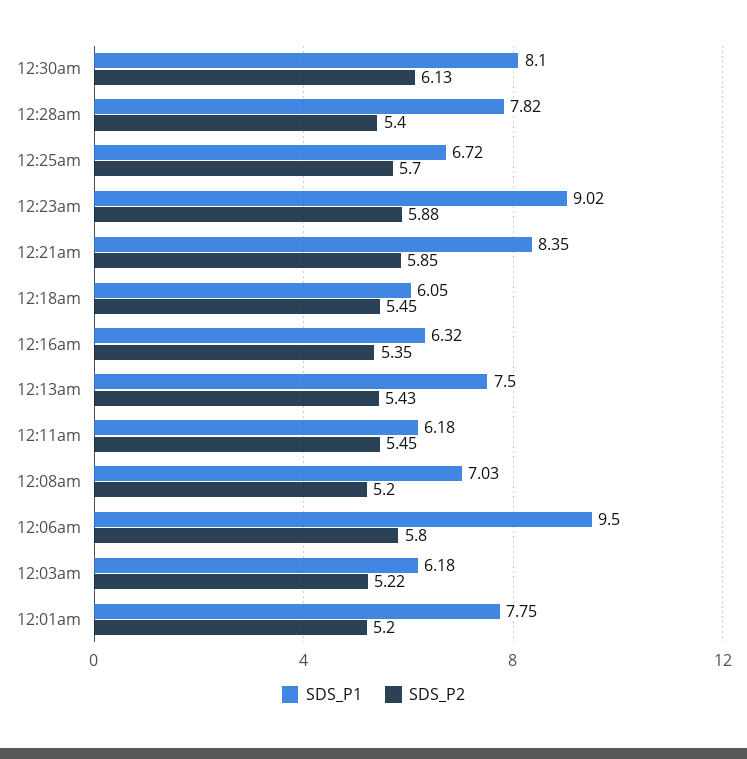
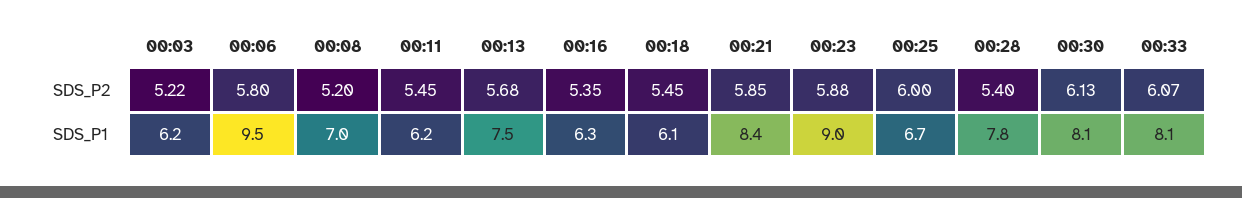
SDS_P2, 12:25am: 5.7 -> 6
SDS_P2, 12:13am: 5.43 -> 5.68
SDS_P1, 12:01am: 7.75 -> none
SDS_P2, 12:01am: 5.2 -> none
SDS_P2, 00:33: none -> 6.07
SDS_P1, 00:33: none -> 8.1

